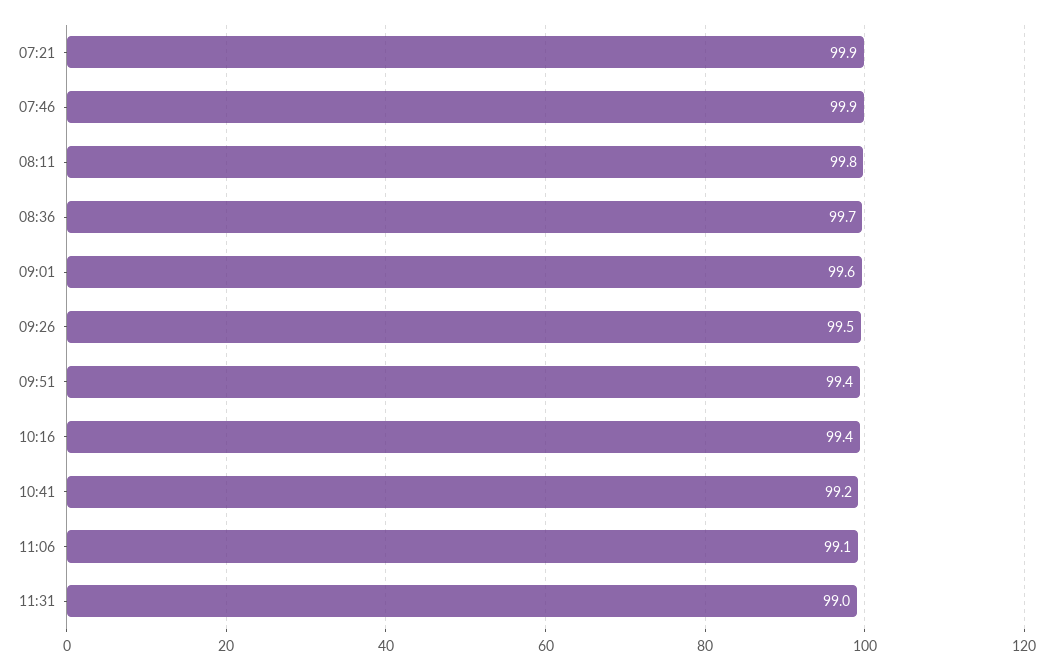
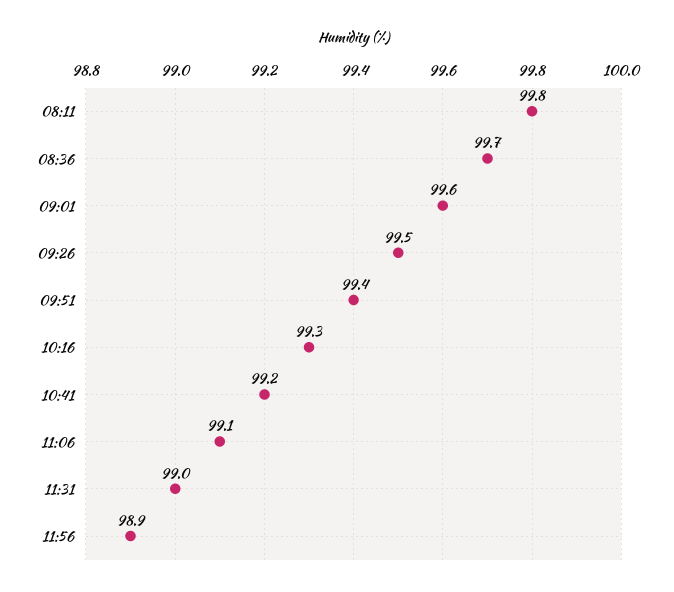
07:21: 99.9 -> none
07:46: 99.9 -> none
10:16: 99.4 -> 99.3
11:56: none -> 98.9

